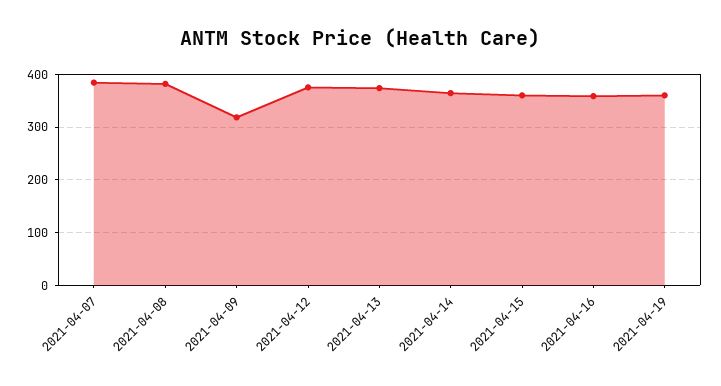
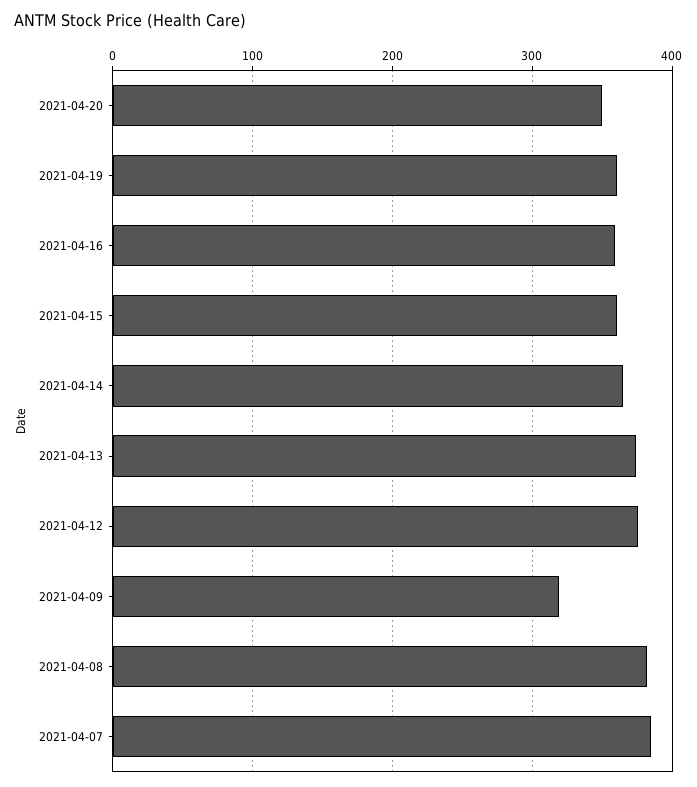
2021-04-20: none -> 350

